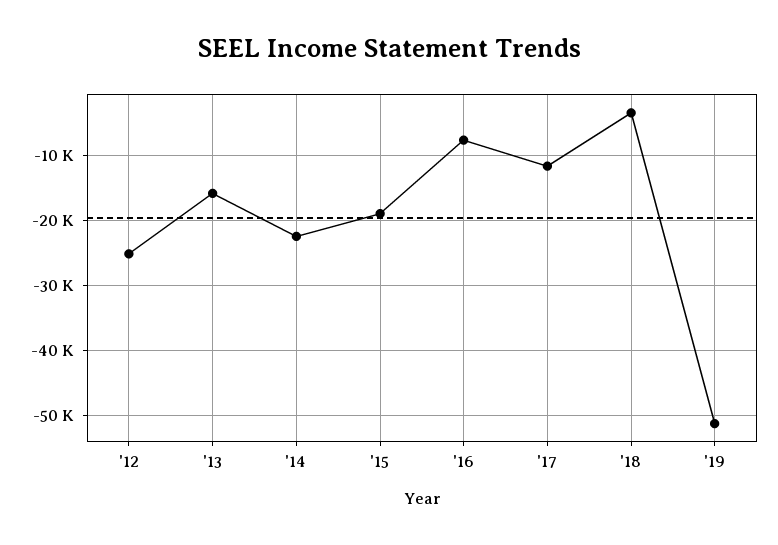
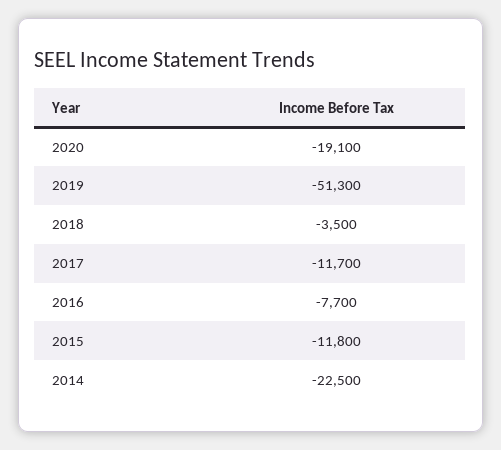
'12: -25000 -> none
'13: -16000 -> none
'15: -19000 -> -11800
2020: none -> -19100

